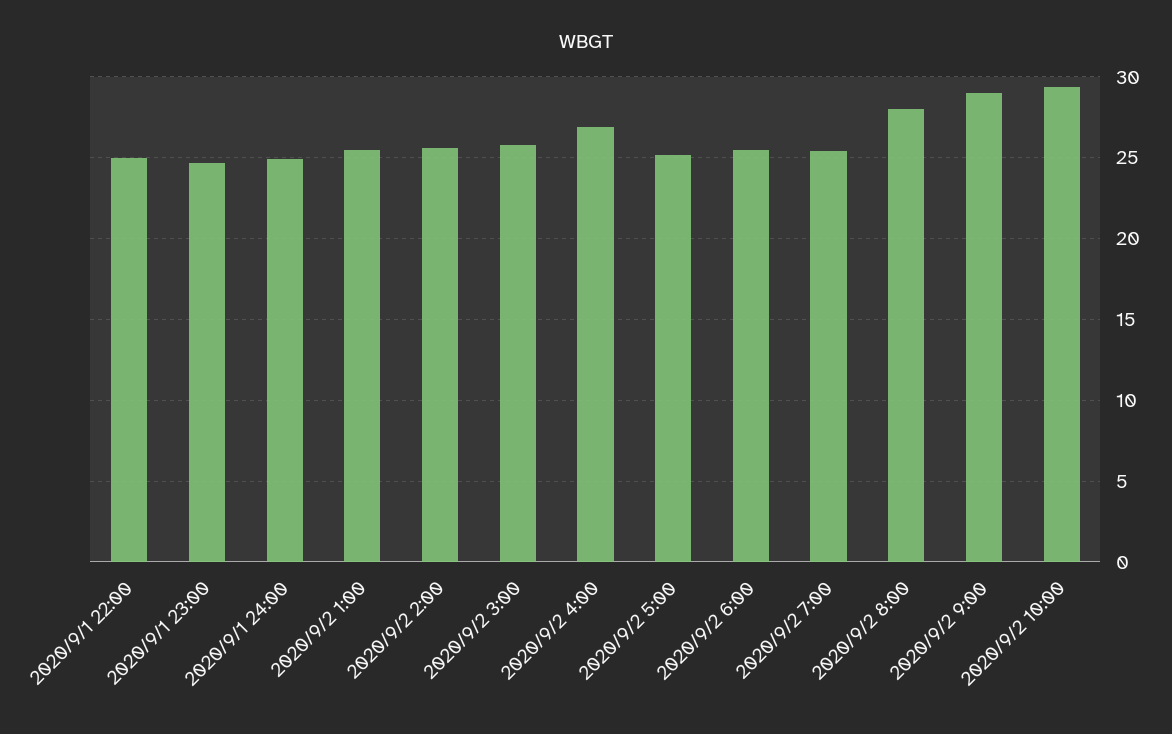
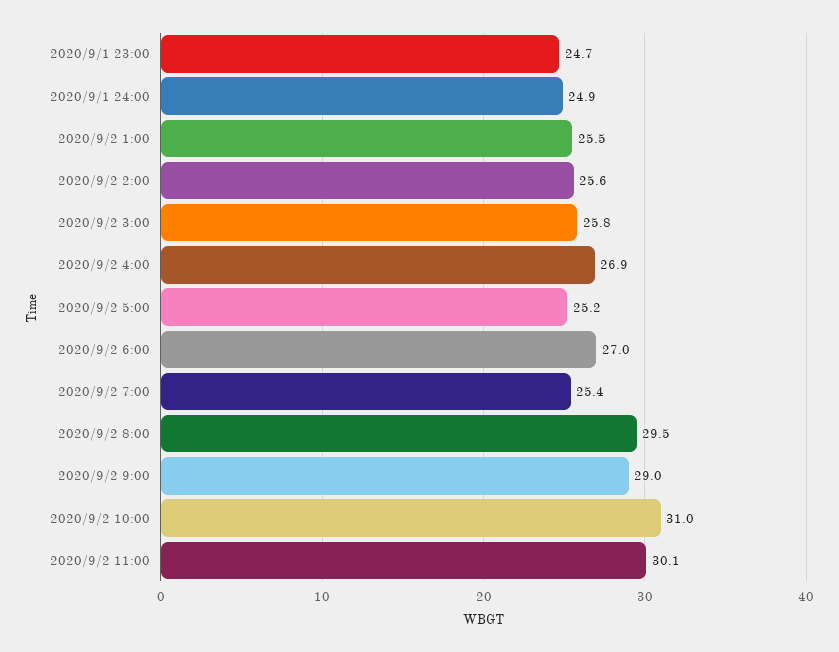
2020/9/1 22:00: 25 -> none
2020/9/2 6:00: 25.5 -> 27
2020/9/2 8:00: 28 -> 29.5
2020/9/2 10:00: 29.5 -> 31
2020/9/2 11:00: none -> 30.1

